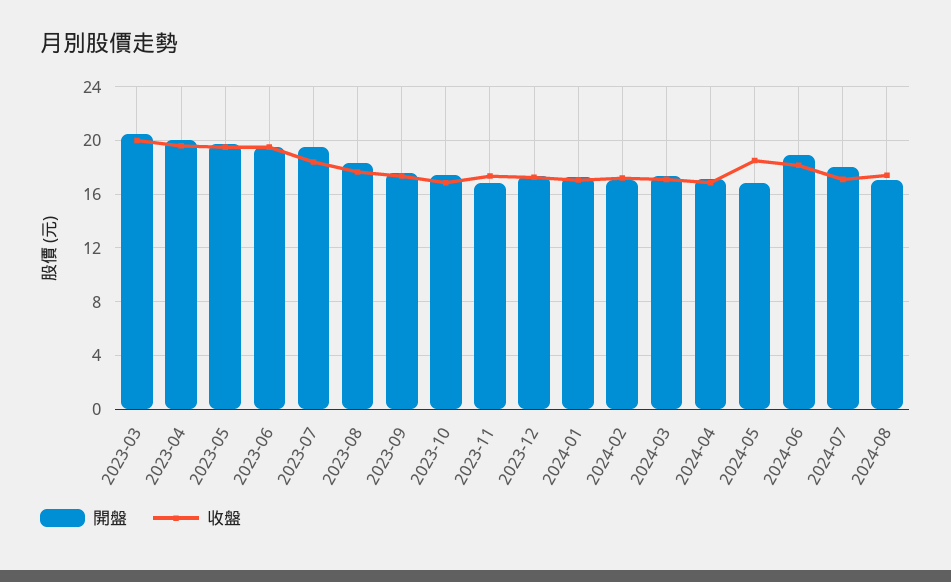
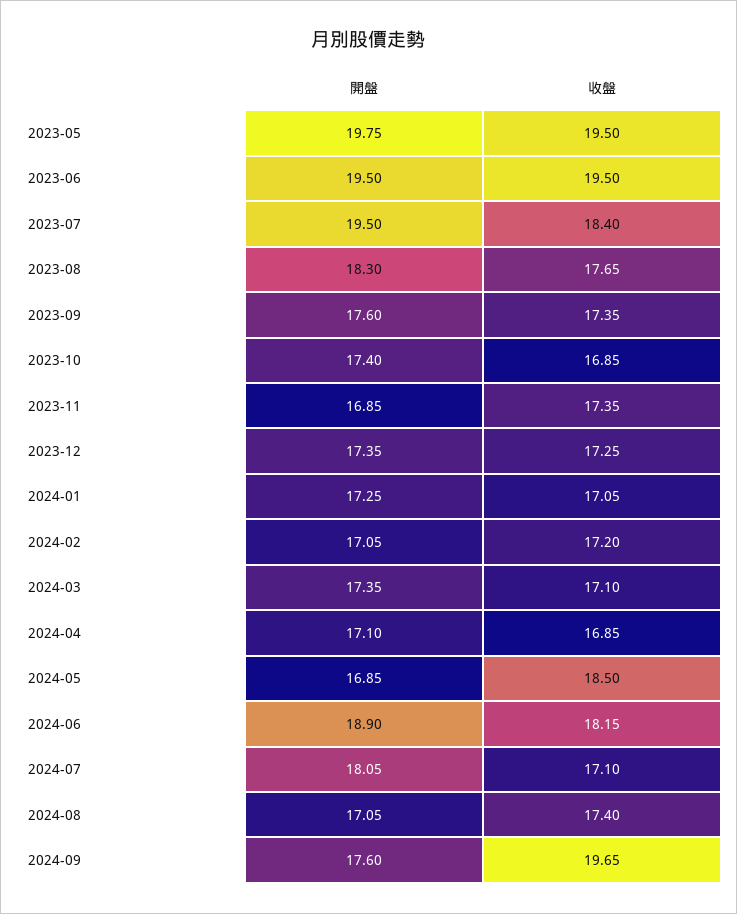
開盤, 2023-03: 20.5 -> none
收盤, 2023-03: 20 -> none
開盤, 2023-04: 20 -> none
收盤, 2023-04: 19.5 -> none
開盤, 2024-09: none -> 17.6
收盤, 2024-09: none -> 19.65

